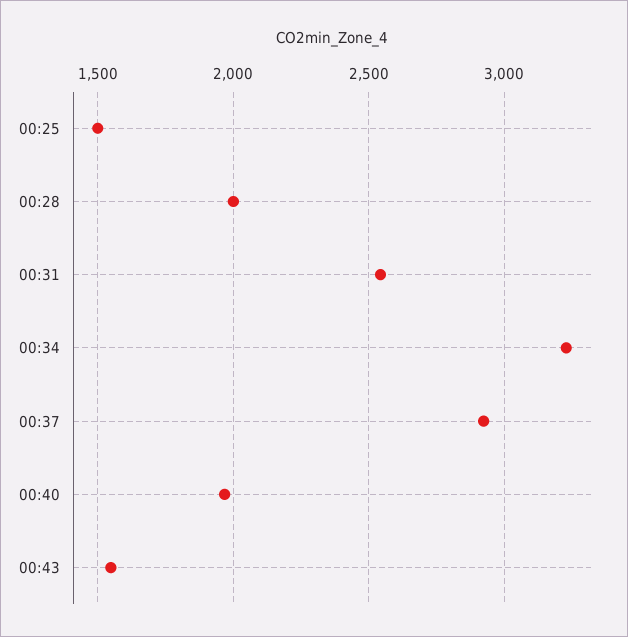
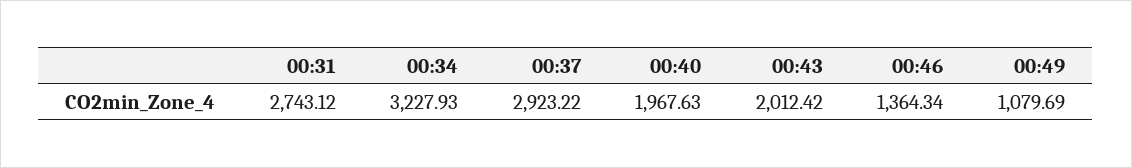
00:25: 1500 -> none
00:28: 2000 -> none
00:31: 2550 -> 2743.12
00:43: 1550 -> 2012.42
00:46: none -> 1364.34
00:49: none -> 1079.69

